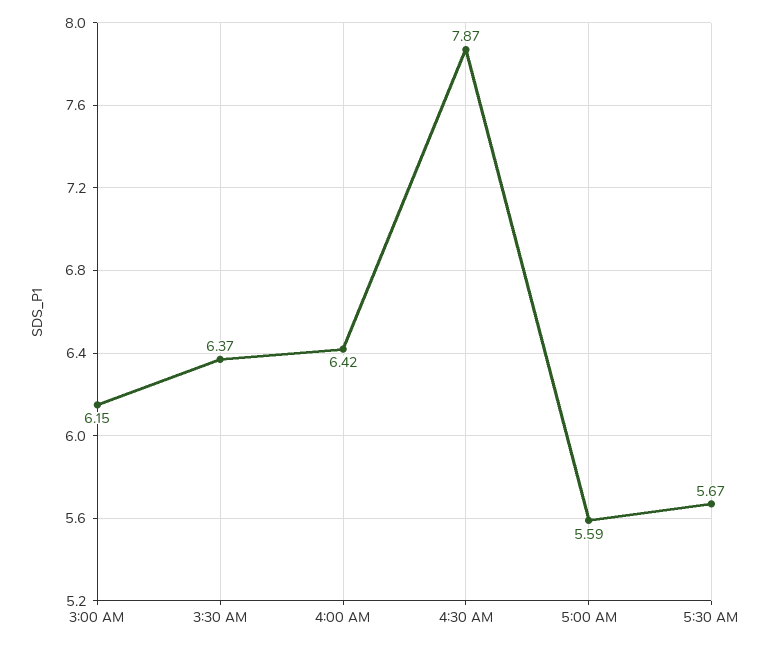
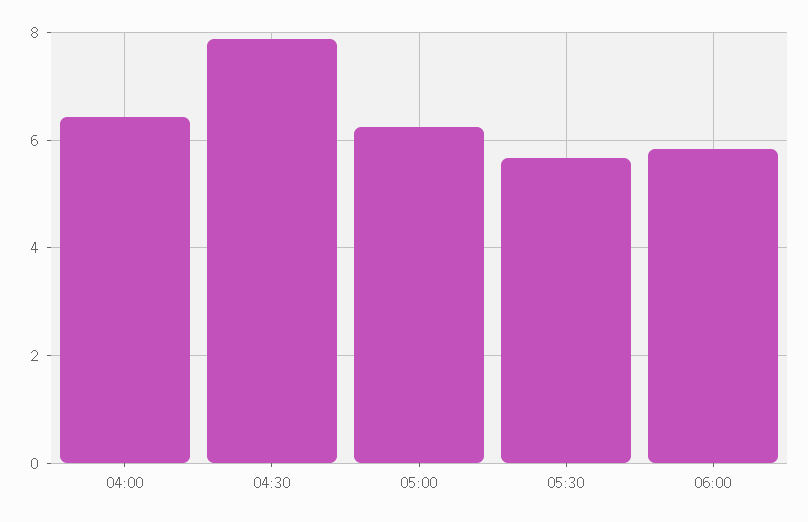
3:00 AM: 6.15 -> none
3:30 AM: 6.37 -> none
5:00 AM: 5.59 -> 6.2
06:00: none -> 5.8

